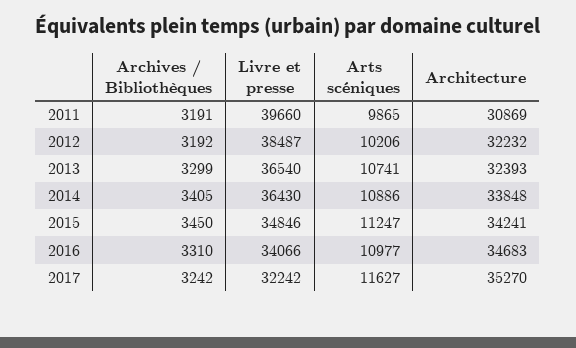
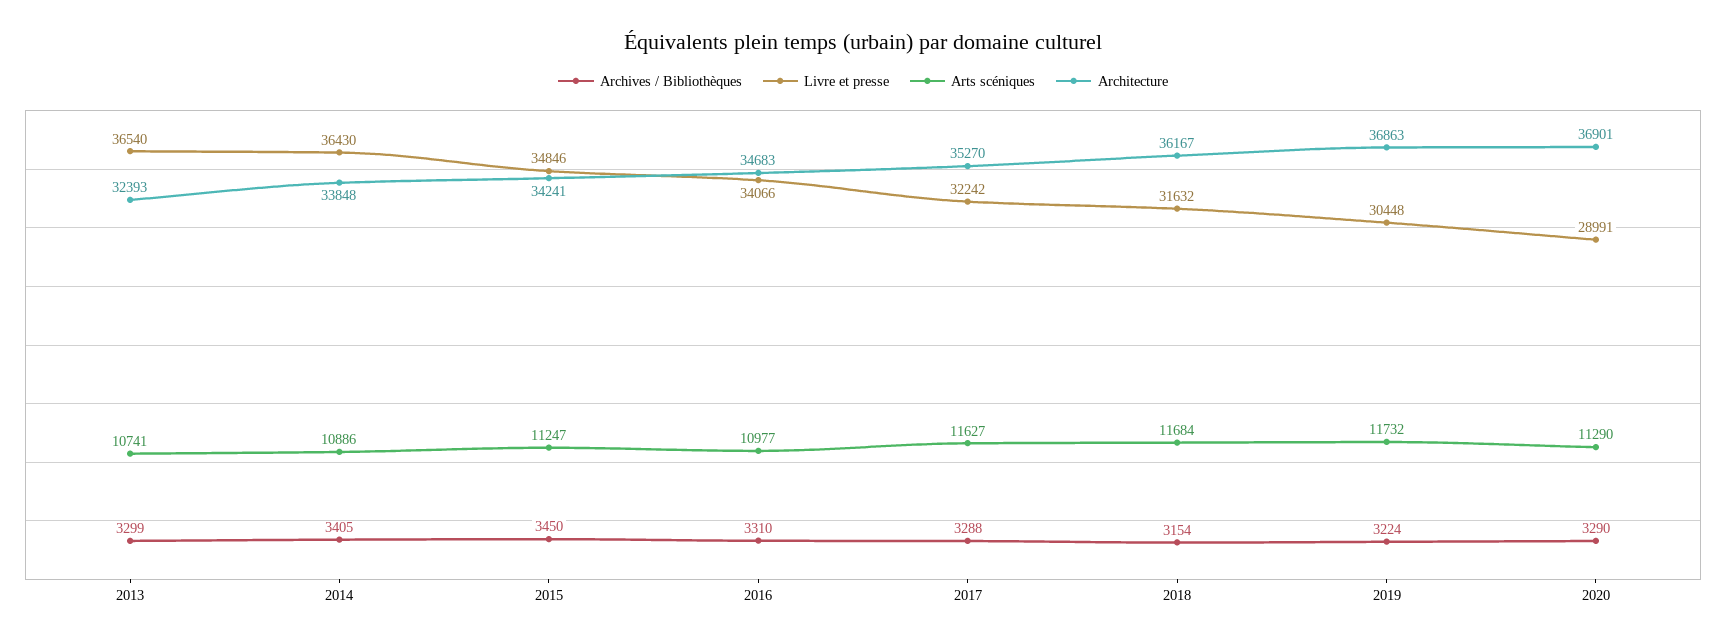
Archives / Bibliothèques, 2011: 3191 -> none
Livre et presse, 2011: 39660 -> none
Arts scéniques, 2011: 9865 -> none
Architecture, 2011: 30869 -> none
Archives / Bibliothèques, 2012: 3192 -> none
Livre et presse, 2012: 38487 -> none
Arts scéniques, 2012: 10206 -> none
Architecture, 2012: 32232 -> none
Archives / Bibliothèques, 2017: 3242 -> 3288
Archives / Bibliothèques, 2018: none -> 3154
Livre et presse, 2018: none -> 31632
Arts scéniques, 2018: none -> 11684
Architecture, 2018: none -> 36167
Archives / Bibliothèques, 2019: none -> 3224
Livre et presse, 2019: none -> 30448
Arts scéniques, 2019: none -> 11732
Architecture, 2019: none -> 36863
Archives / Bibliothèques, 2020: none -> 3290
Livre et presse, 2020: none -> 28991
Arts scéniques, 2020: none -> 11290
Architecture, 2020: none -> 36901

